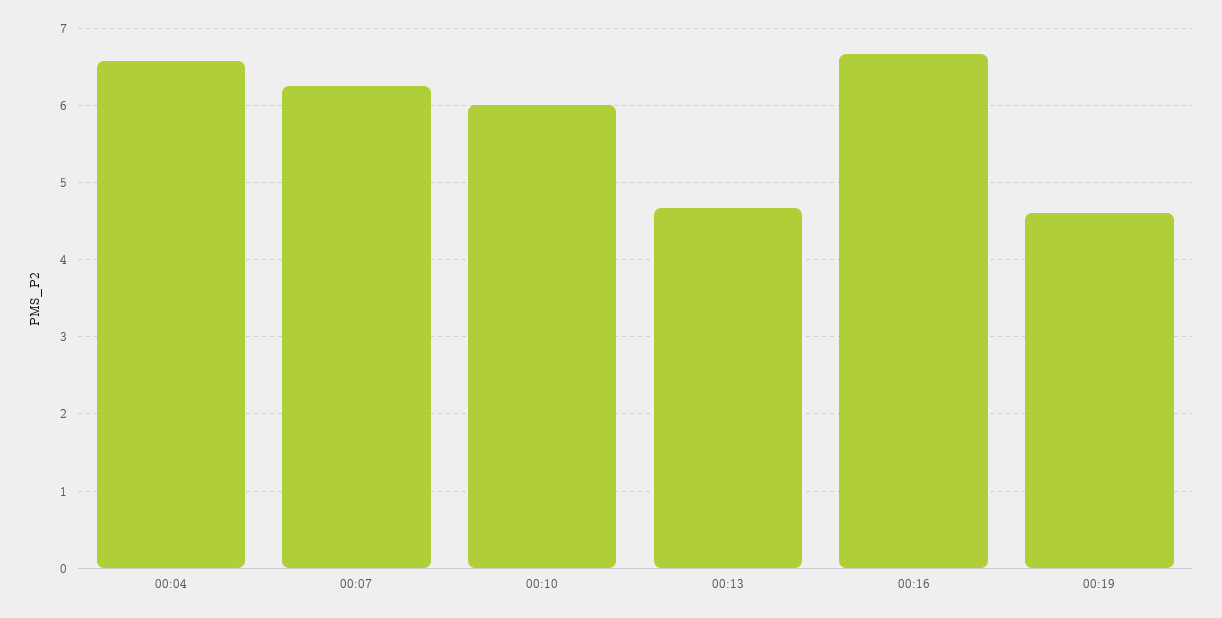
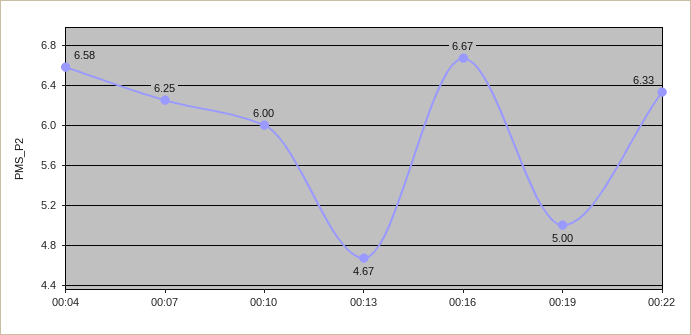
00:19: 4.6 -> 5
00:22: none -> 6.33

